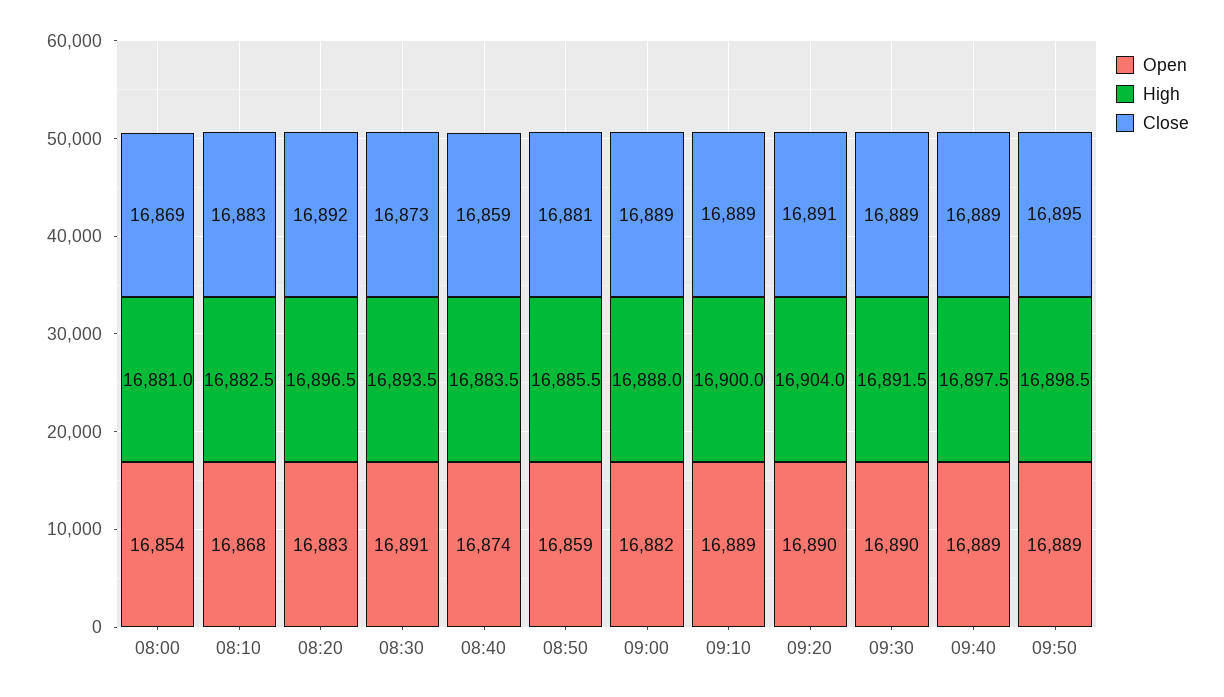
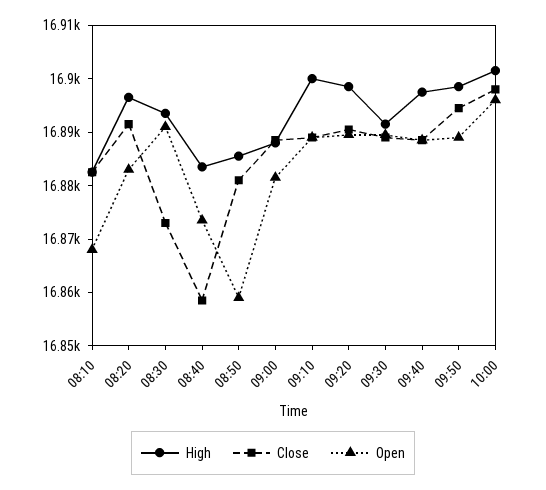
Open, 08:00: 16854 -> none
High, 08:00: 16881 -> none
Close, 08:00: 16869 -> none
High, 09:20: 16904 -> 16898
High, 10:00: none -> 16902
Close, 10:00: none -> 16898
Open, 10:00: none -> 16896

